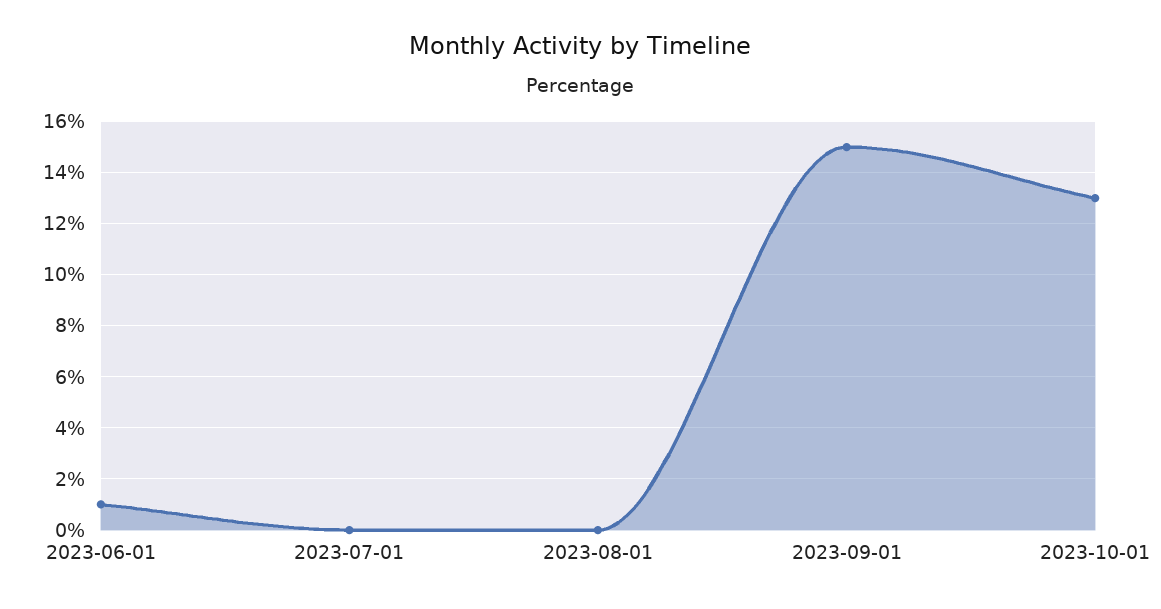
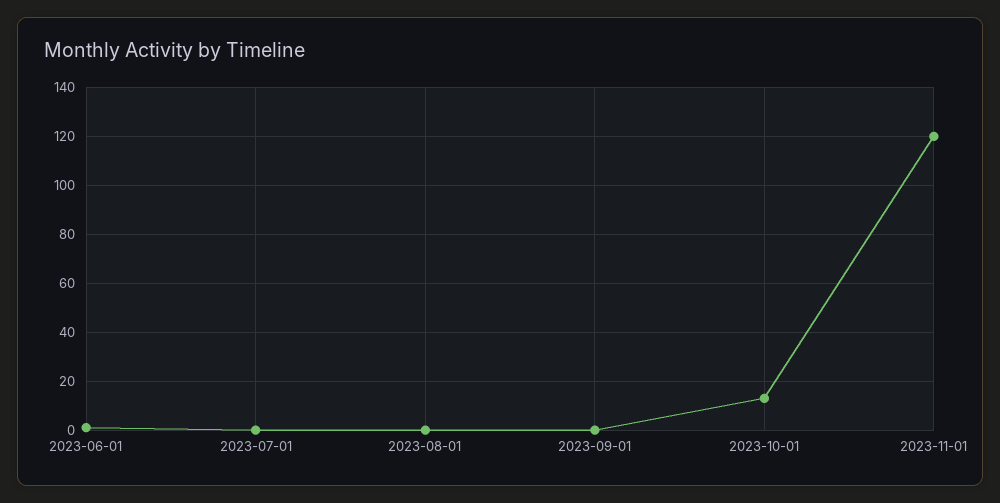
2023-09-01: 15 -> 0
2023-11-01: none -> 120

